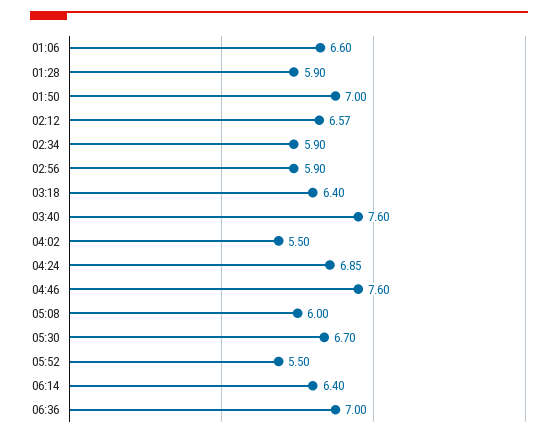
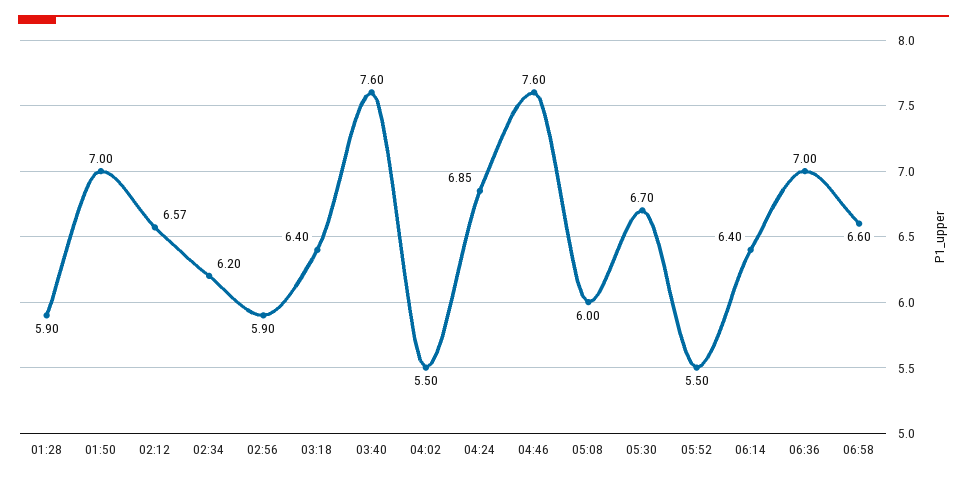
01:06: 6.6 -> none
02:34: 5.9 -> 6.2
06:58: none -> 6.6

